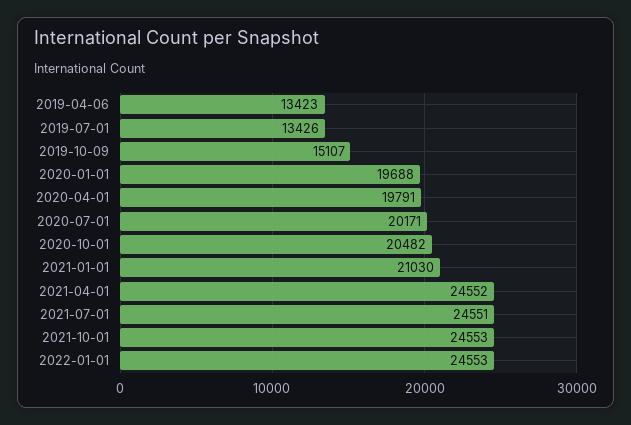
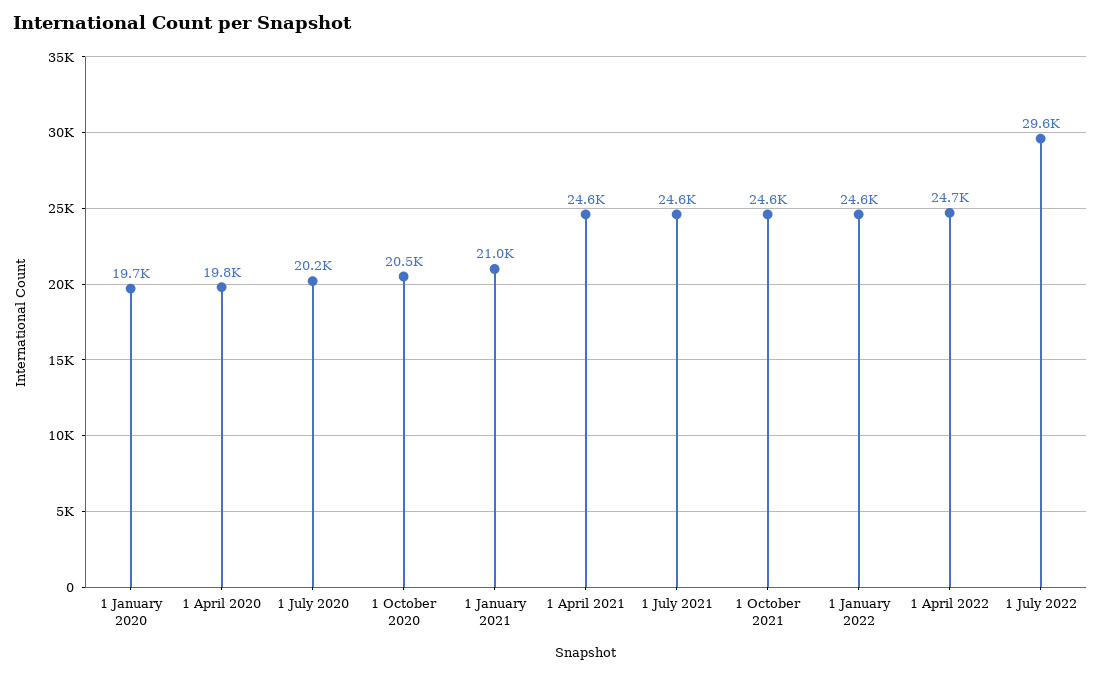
2019-04-06: 13423 -> none
2019-07-01: 13426 -> none
2019-10-09: 15107 -> none
1 April 2022: none -> 24700
1 July 2022: none -> 29600

